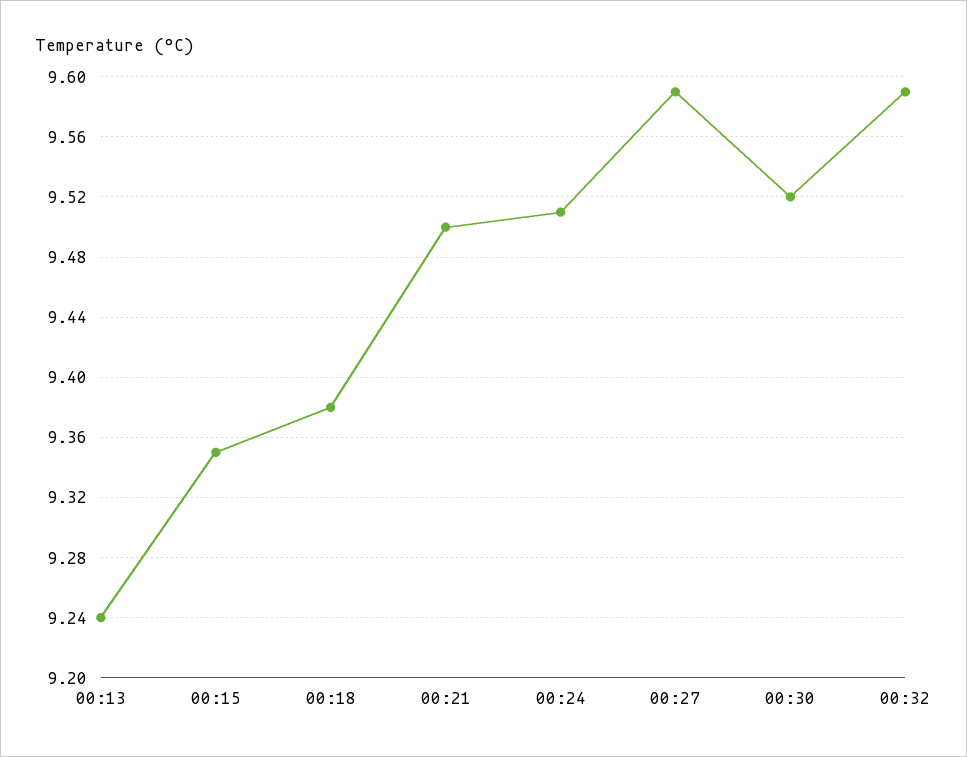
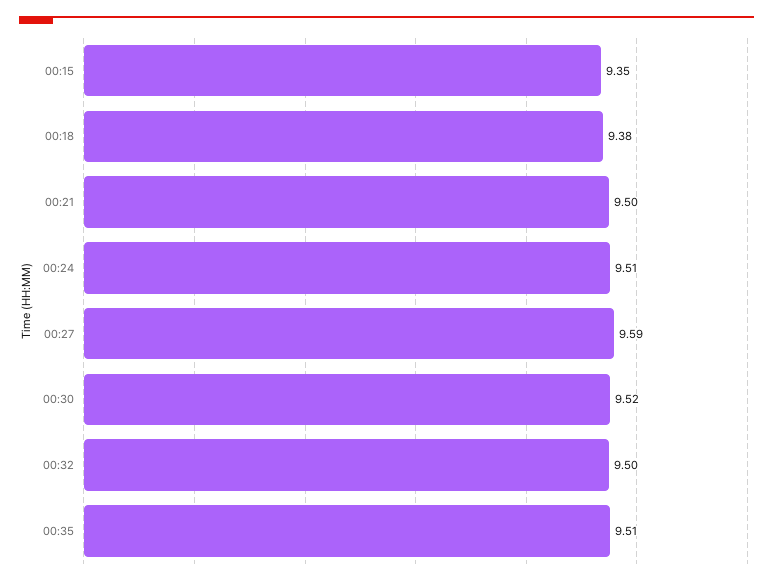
00:13: 9.24 -> none
00:32: 9.59 -> 9.5
00:35: none -> 9.51

